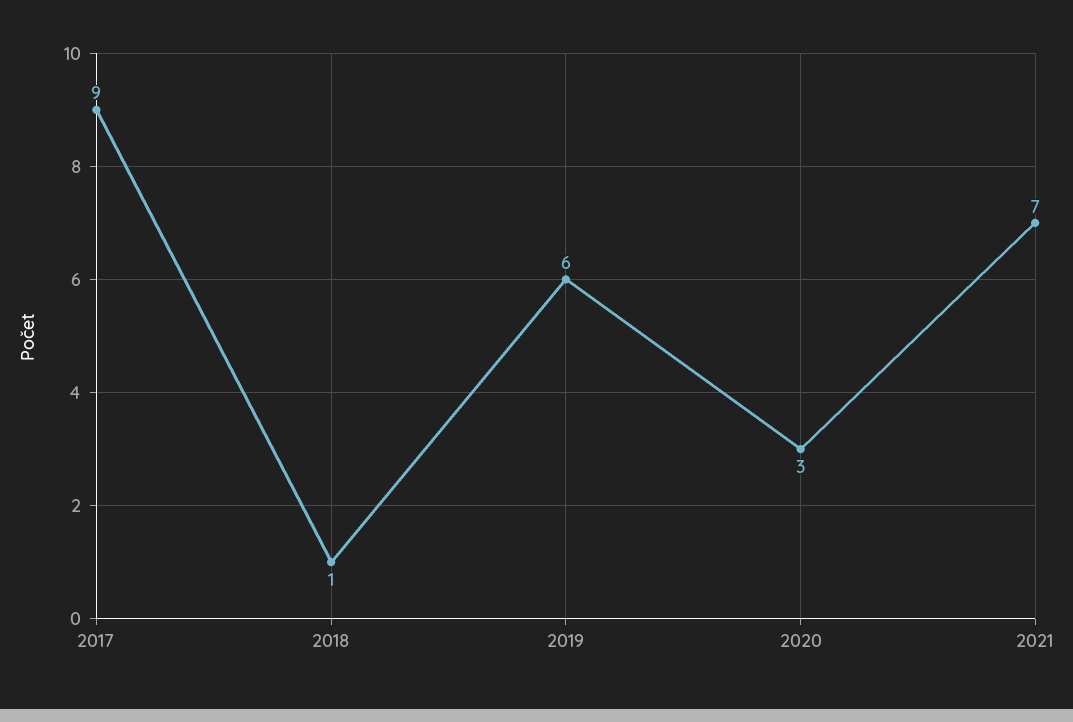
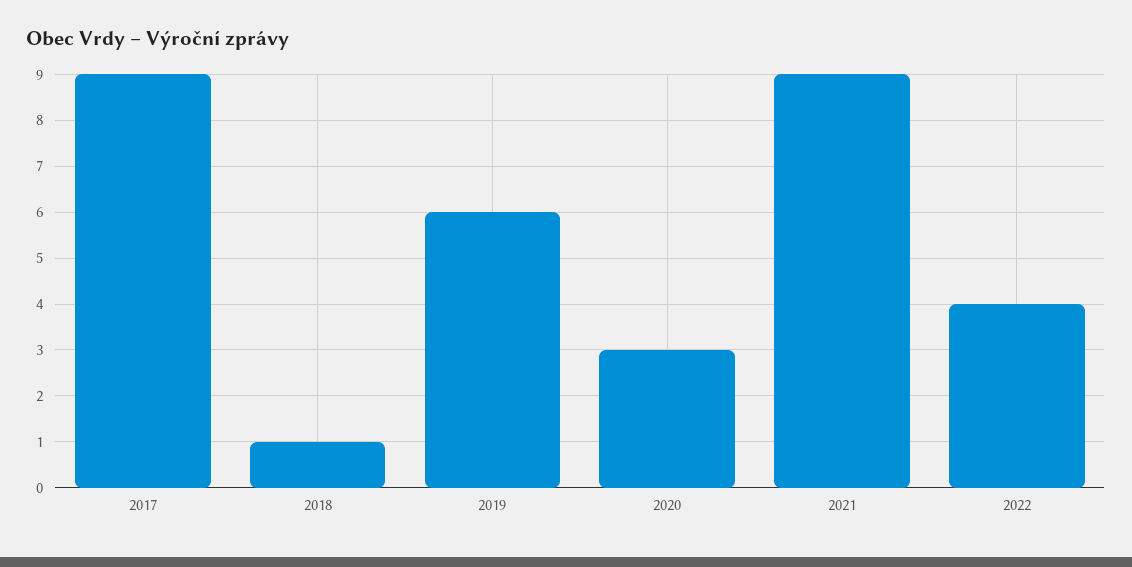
2021: 7 -> 9
2022: none -> 4

